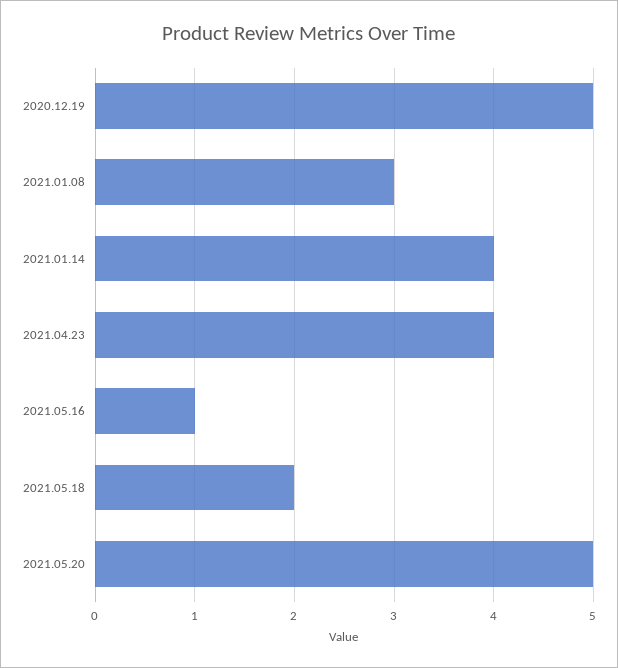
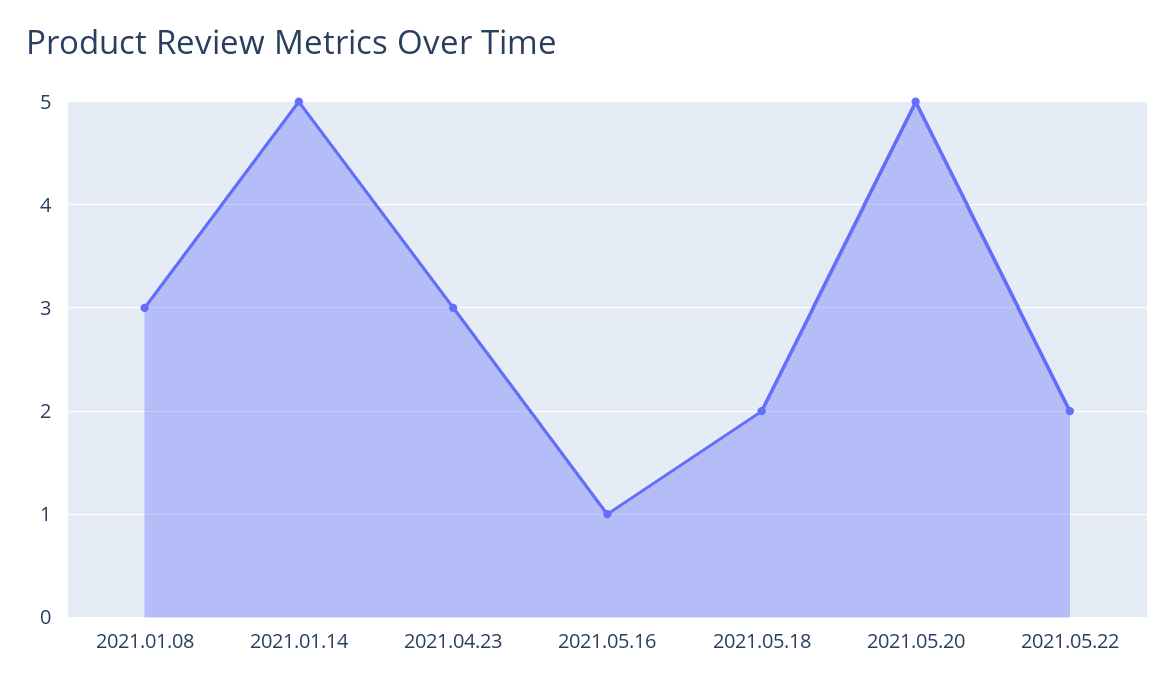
2020.12.19: 5 -> none
2021.01.14: 4 -> 5
2021.04.23: 4 -> 3
2021.05.22: none -> 2

